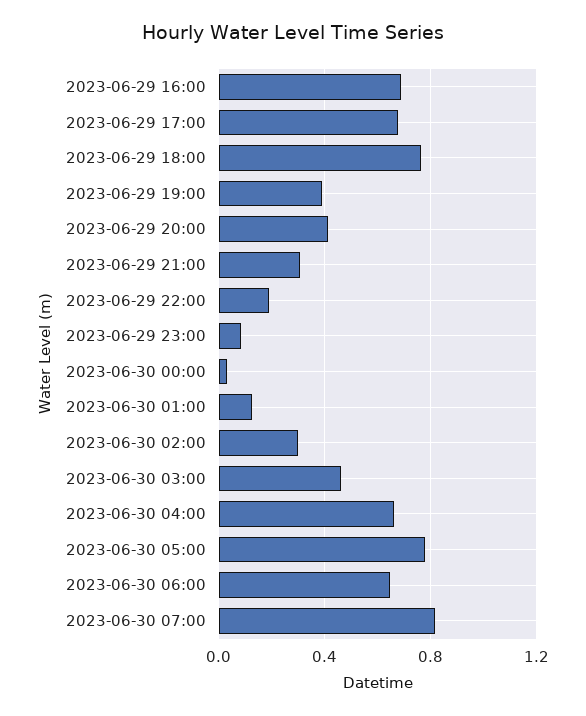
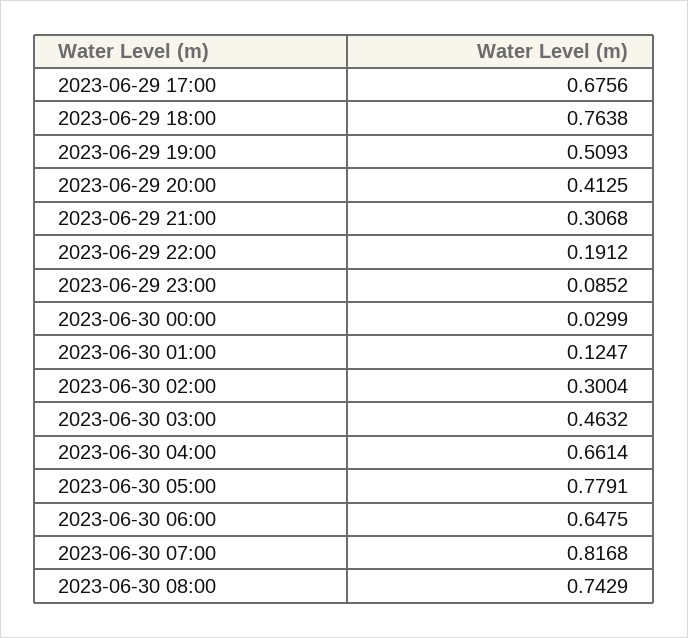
2023-06-29 16:00: 0.7 -> none
2023-06-29 19:00: 0.4 -> 0.5093
2023-06-30 08:00: none -> 0.7429

